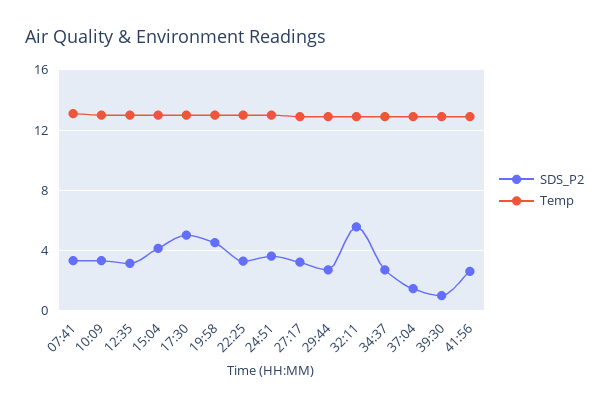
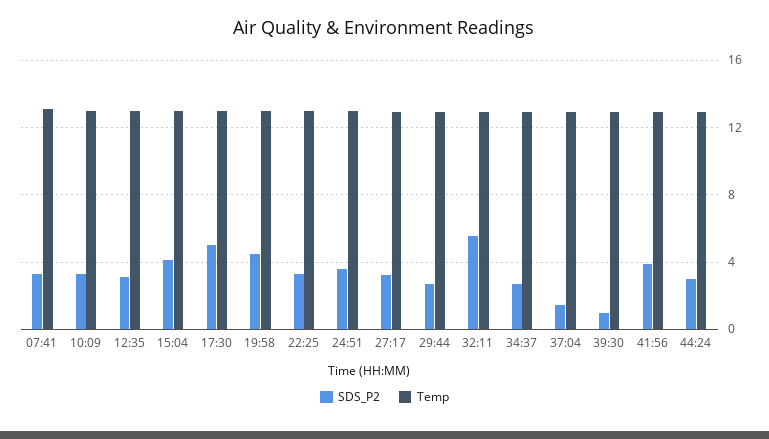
SDS_P2, 41:56: 2.5 -> 4
SDS_P2, 44:24: none -> 3
Temp, 44:24: none -> 13

